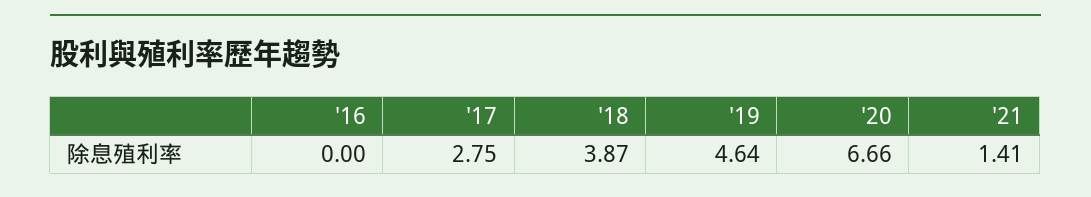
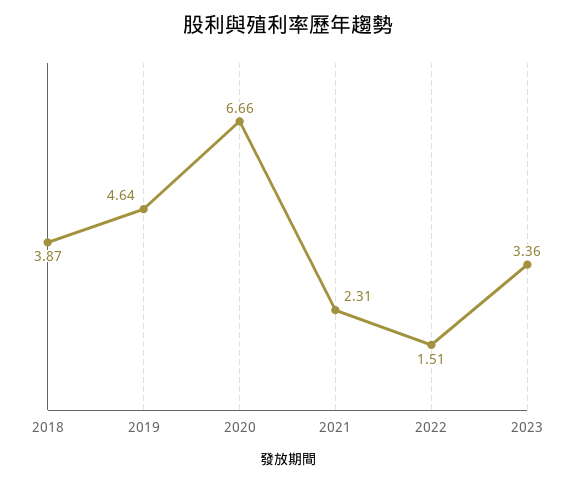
'16: 0 -> none
'17: 2.75 -> none
'21: 1.41 -> 2.31
2022: none -> 1.51
2023: none -> 3.36

